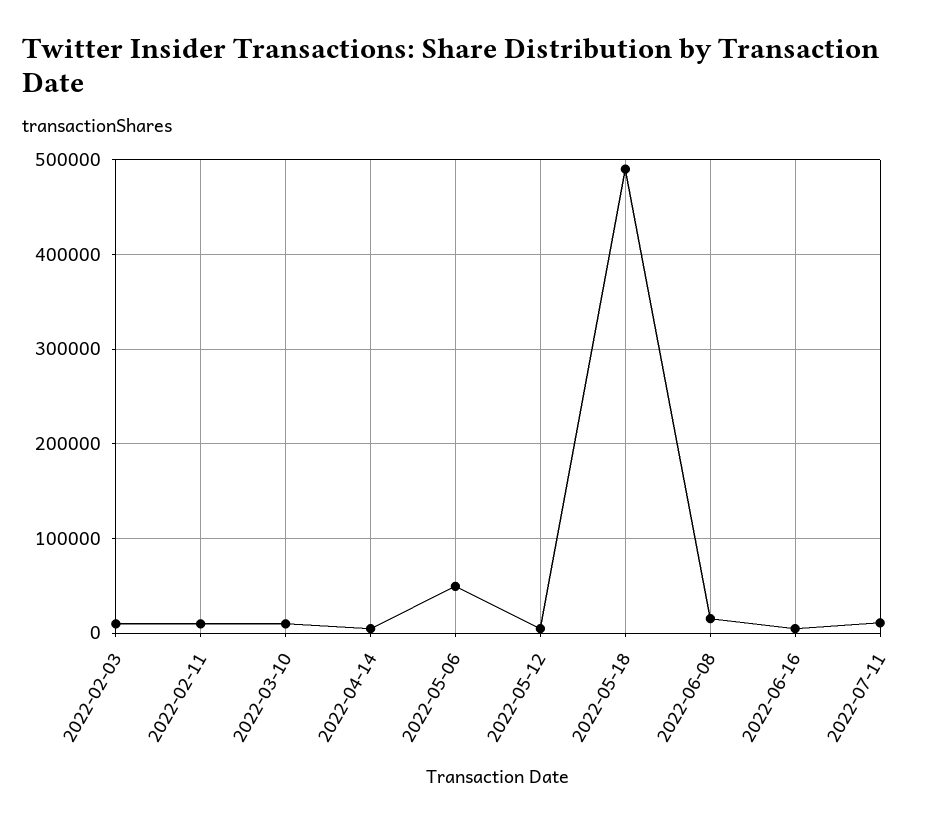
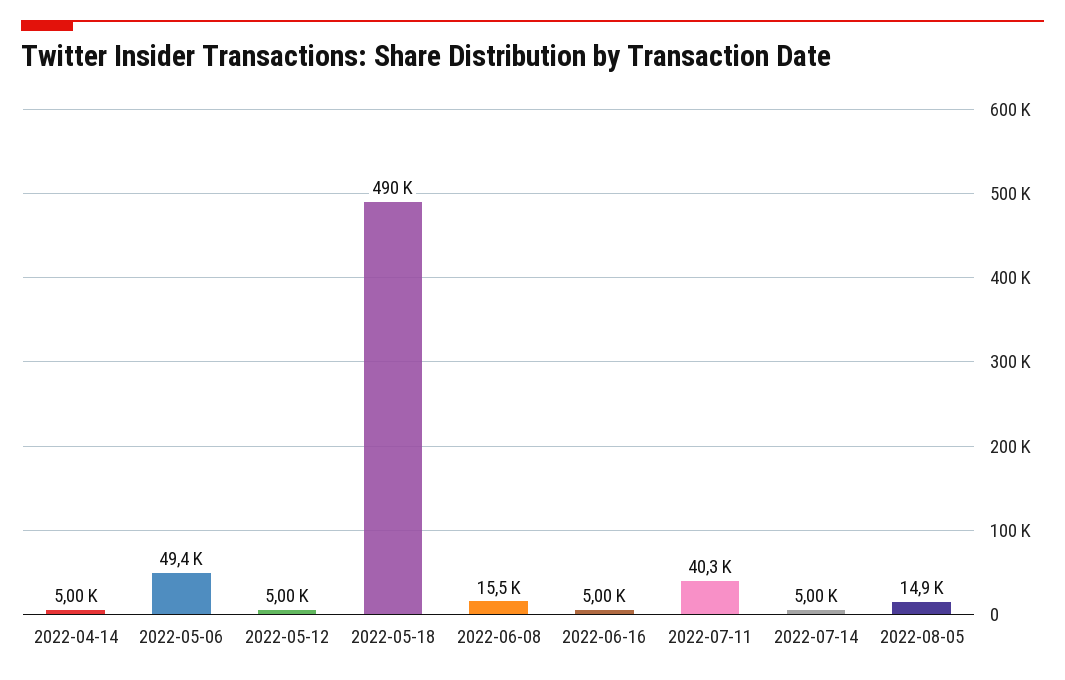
2022-02-03: 10000 -> none
2022-02-11: 10000 -> none
2022-03-10: 10000 -> none
2022-07-11: 10000 -> 40300
2022-07-14: none -> 5000
2022-08-05: none -> 14900

